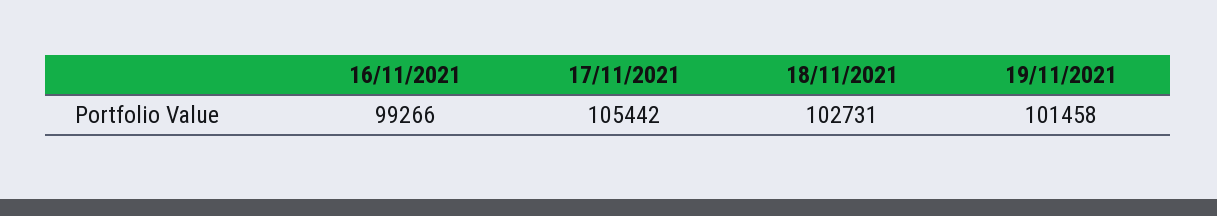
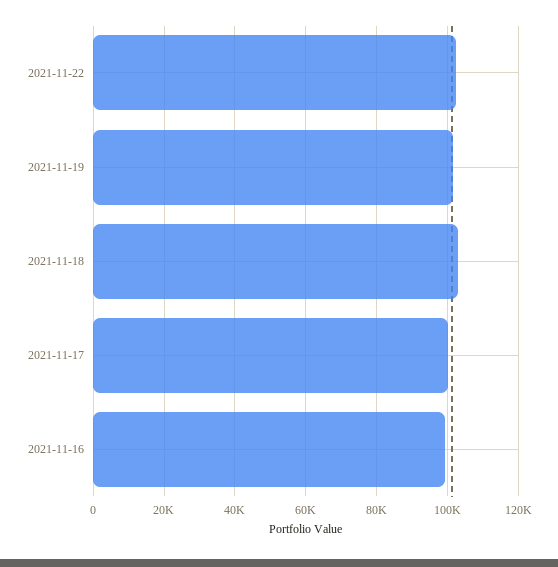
17/11/2021: 105442 -> 100000
2021-11-22: none -> 102000

